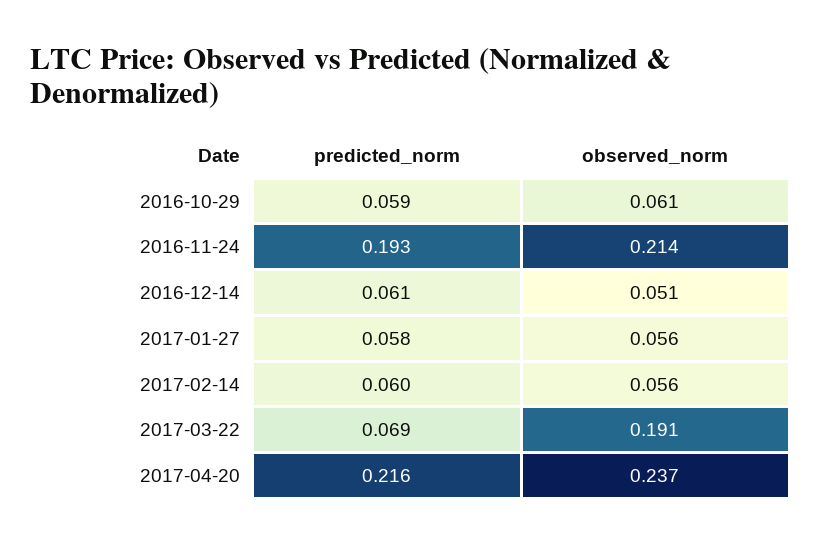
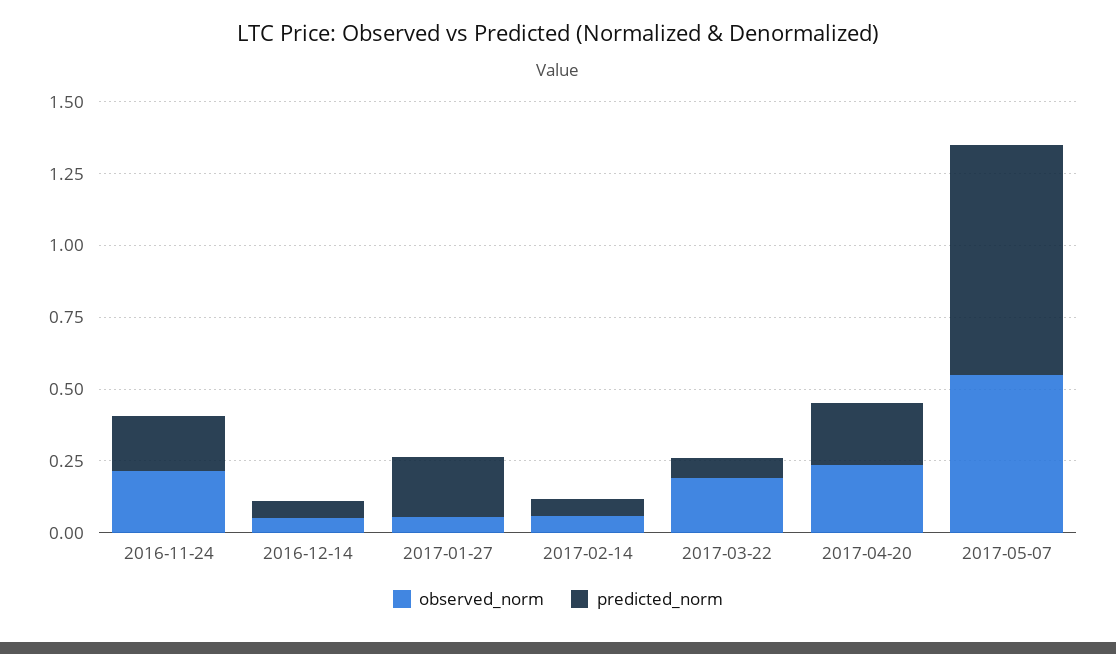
predicted_norm, 2016-10-29: 0.059 -> none
observed_norm, 2016-10-29: 0.061 -> none
predicted_norm, 2017-01-27: 0.058 -> 0.2
observed_norm, 2017-05-07: none -> 0.55
predicted_norm, 2017-05-07: none -> 0.8

